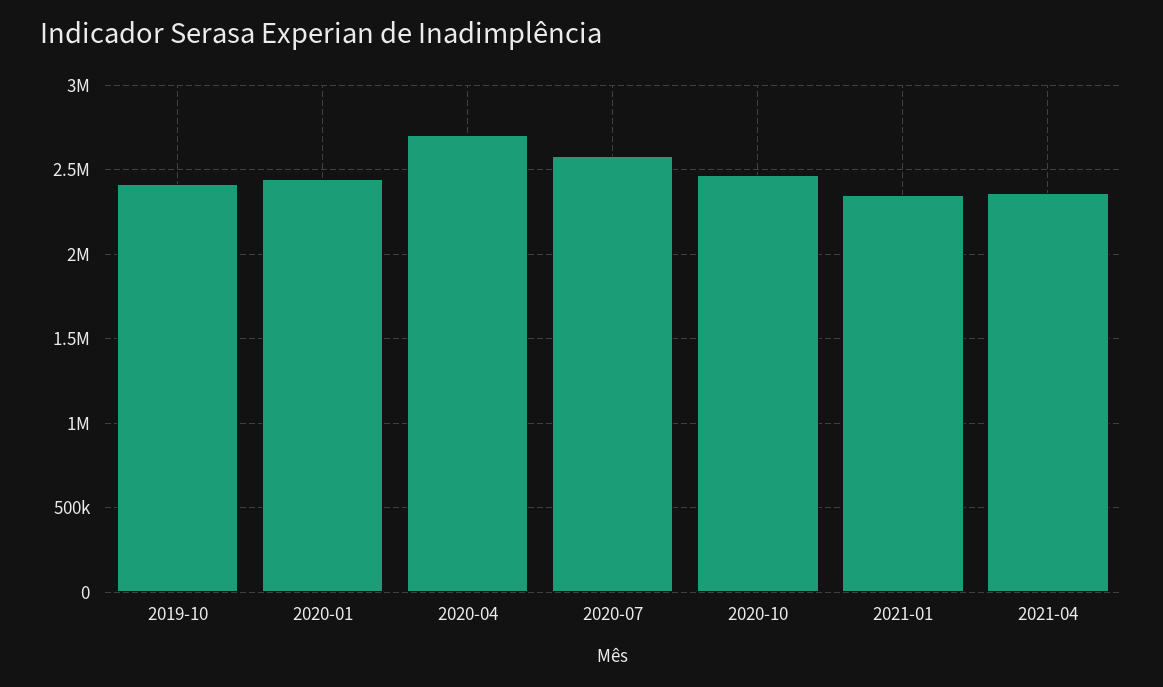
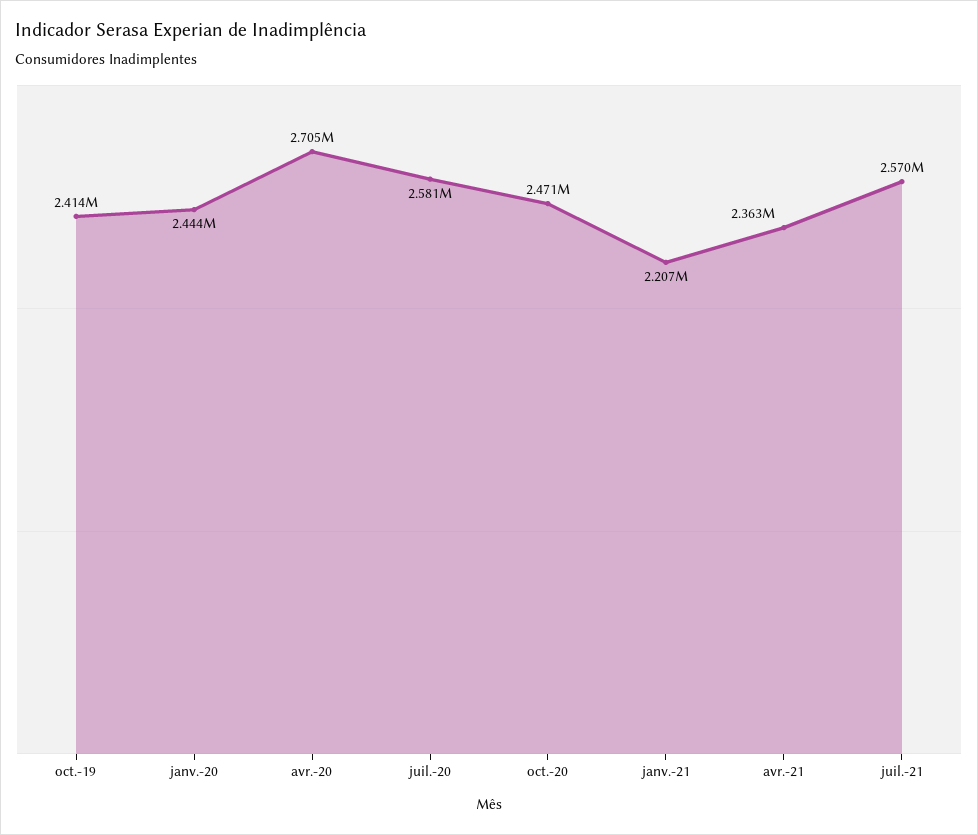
2021-01: 2350000 -> 2207000
juil.-21: none -> 2570000

